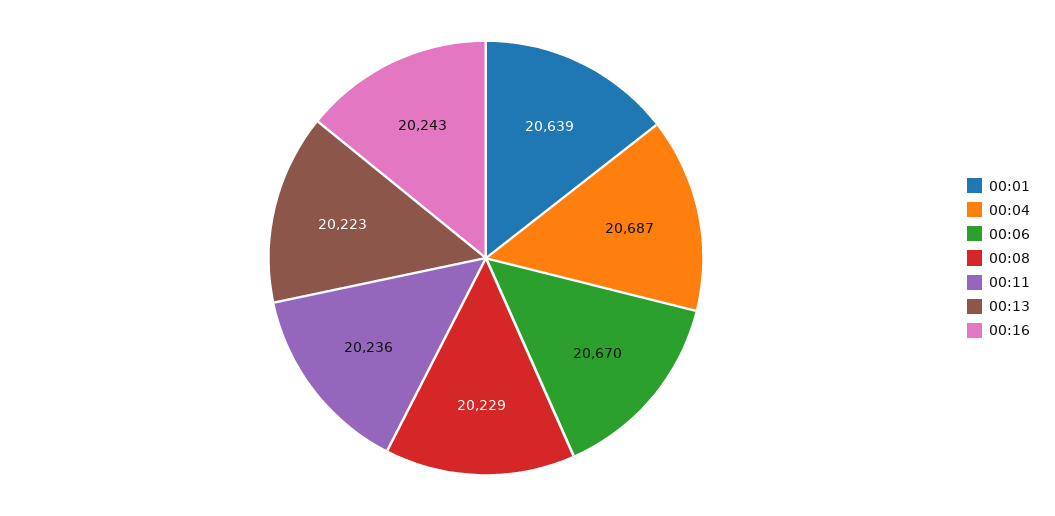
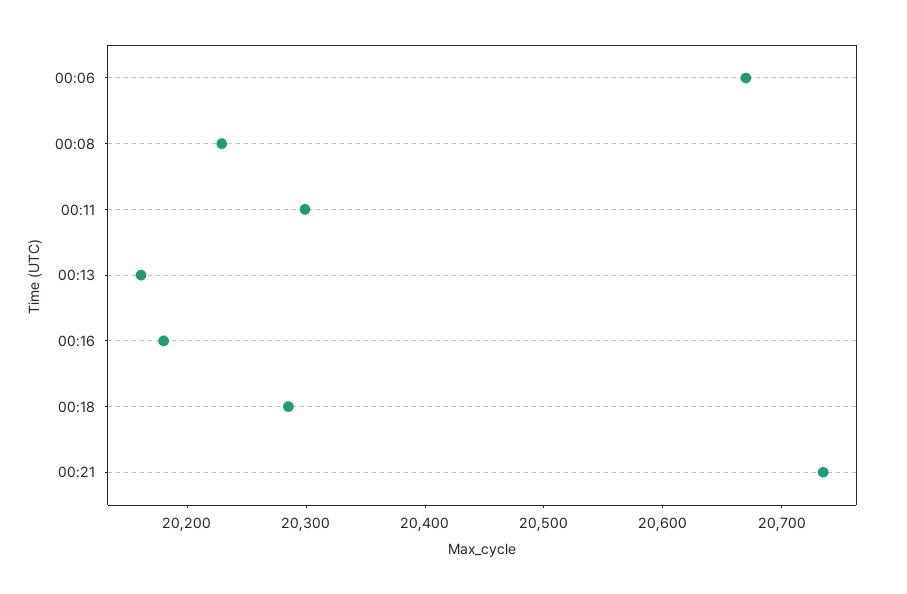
00:01: 20639 -> none
00:04: 20687 -> none
00:11: 20236 -> 20300
00:13: 20223 -> 20160
00:16: 20243 -> 20180
00:18: none -> 20280
00:21: none -> 20740

